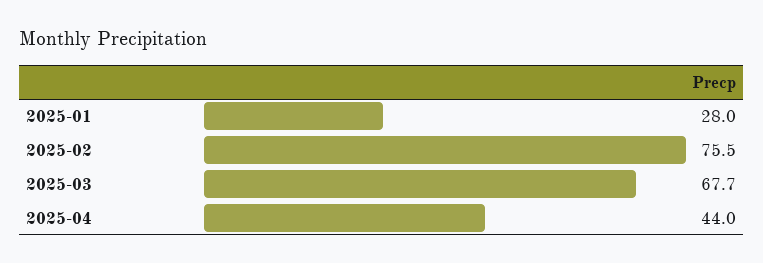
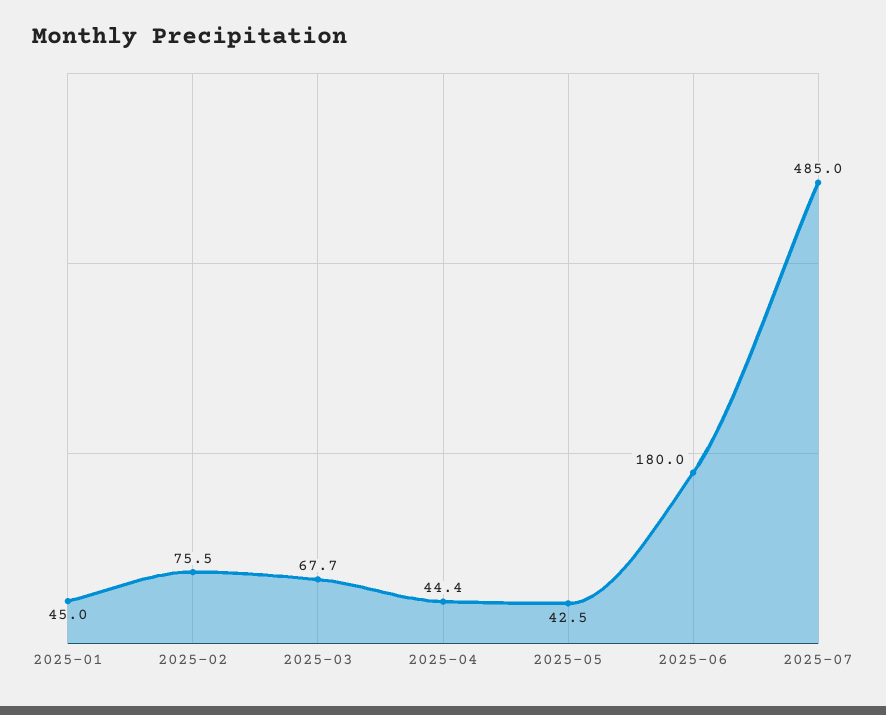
2025-01: 28 -> 45
2025-04: 44 -> 44.4
2025-05: none -> 42.5
2025-06: none -> 180
2025-07: none -> 485

